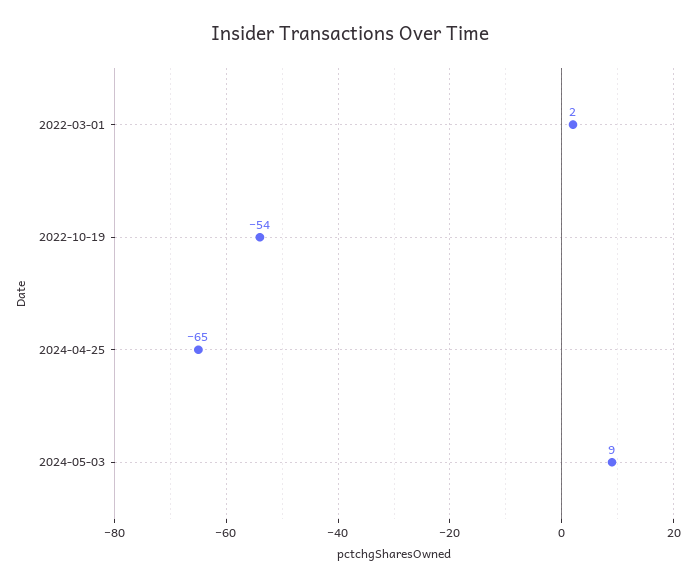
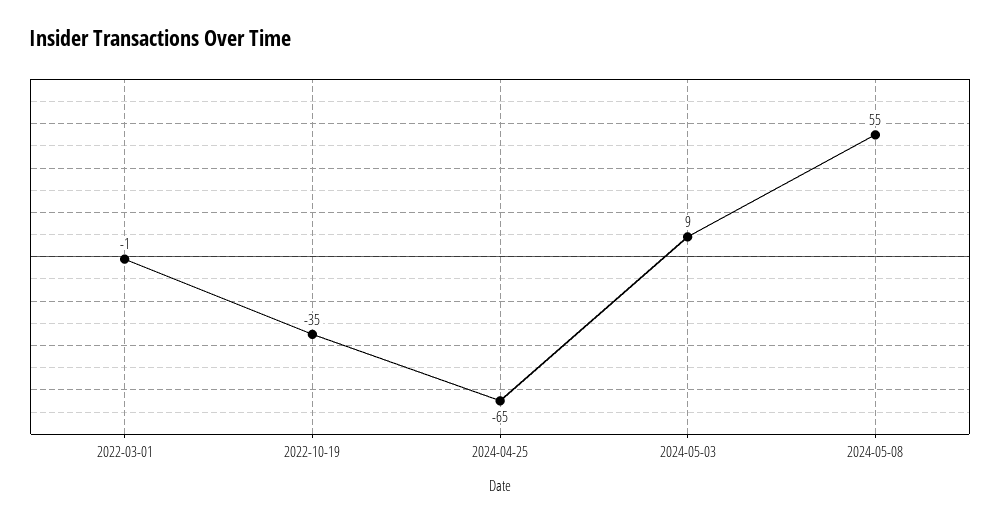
2022-03-01: 2 -> -1
2022-10-19: -54 -> -35
2024-05-08: none -> 55

